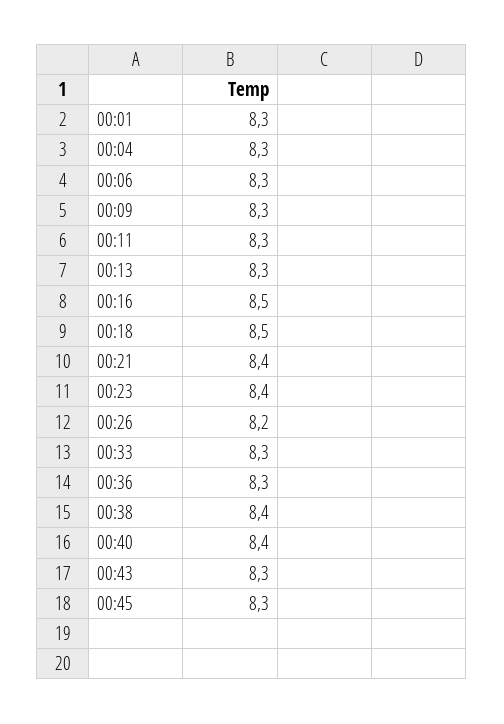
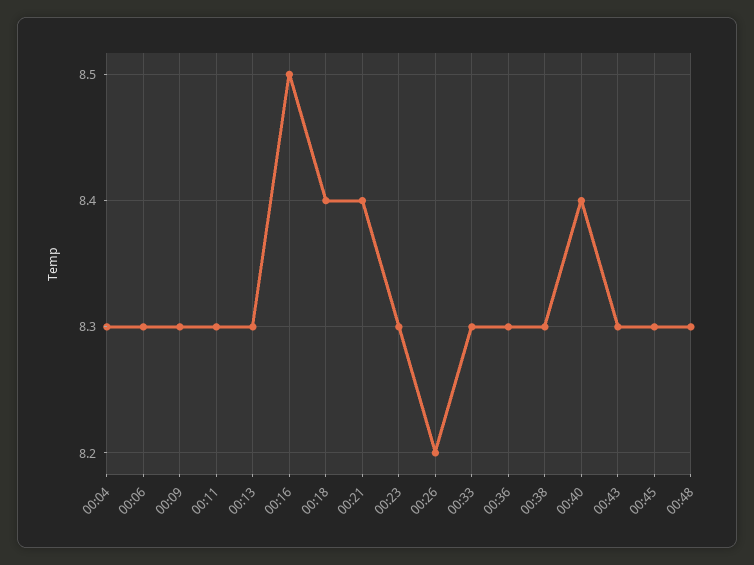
00:01: 8.3 -> none
00:18: 8.5 -> 8.4
00:23: 8.4 -> 8.3
00:38: 8.4 -> 8.3
00:48: none -> 8.3

